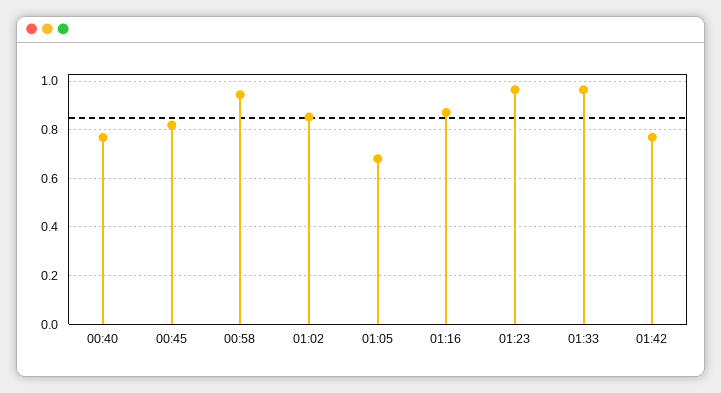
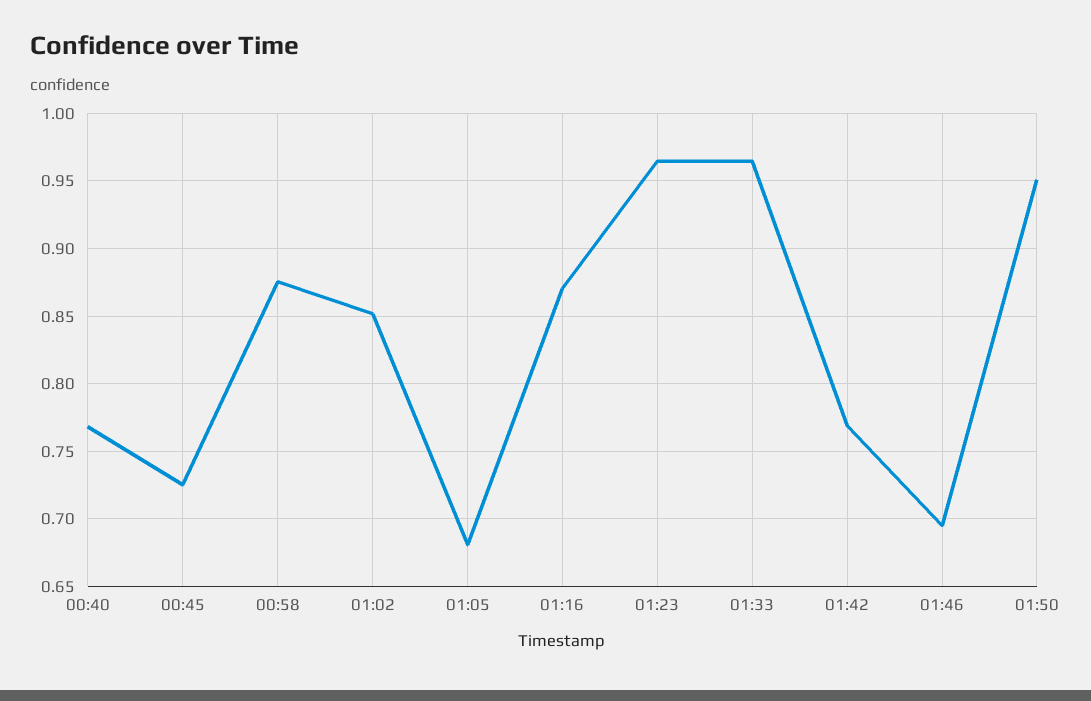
00:45: 0.825 -> 0.725
00:58: 0.95 -> 0.875
01:46: none -> 0.695
01:50: none -> 0.95

